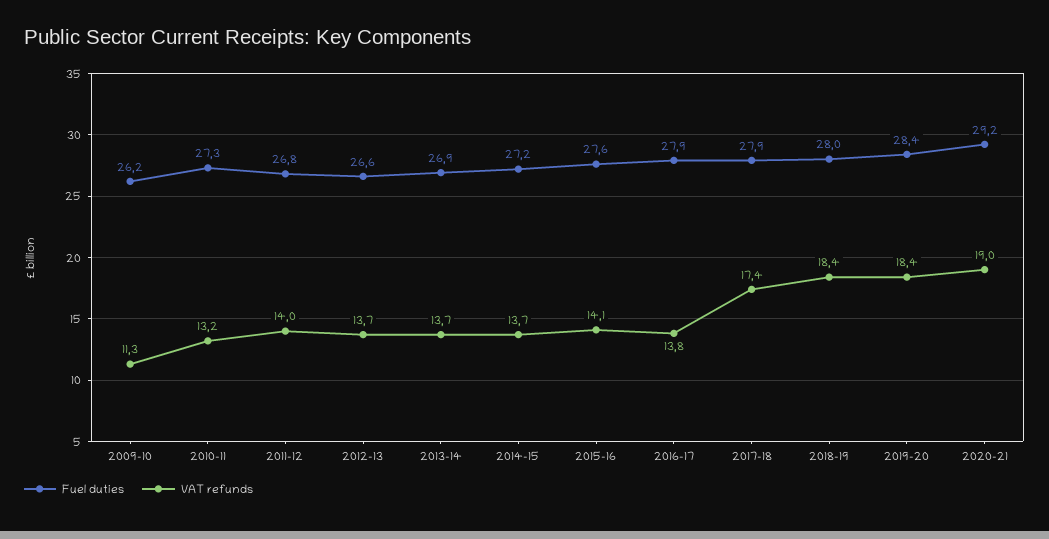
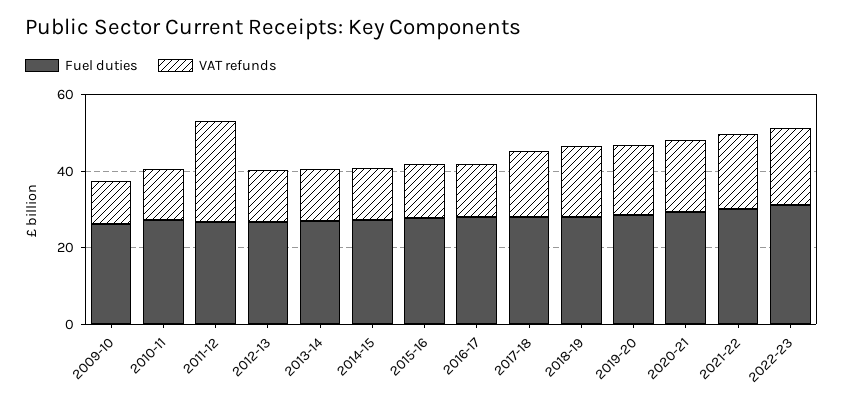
VAT refunds, 2011-12: 14 -> 25
Fuel duties, 2021-22: none -> 30
VAT refunds, 2021-22: none -> 20
Fuel duties, 2022-23: none -> 30
VAT refunds, 2022-23: none -> 20

